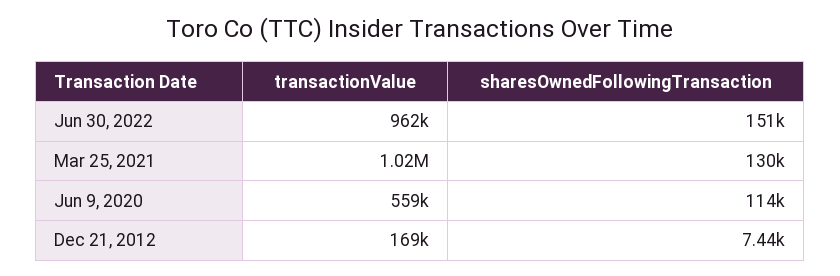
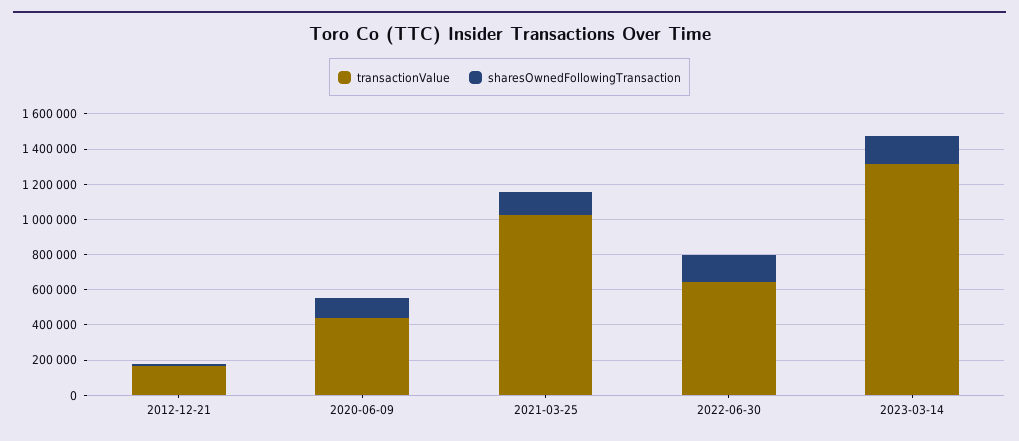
transactionValue, Jun 30, 2022: 962000 -> 650000
transactionValue, Jun 9, 2020: 559000 -> 450000
transactionValue, 2023-03-14: none -> 1300000
sharesOwnedFollowingTransaction, 2023-03-14: none -> 150000

